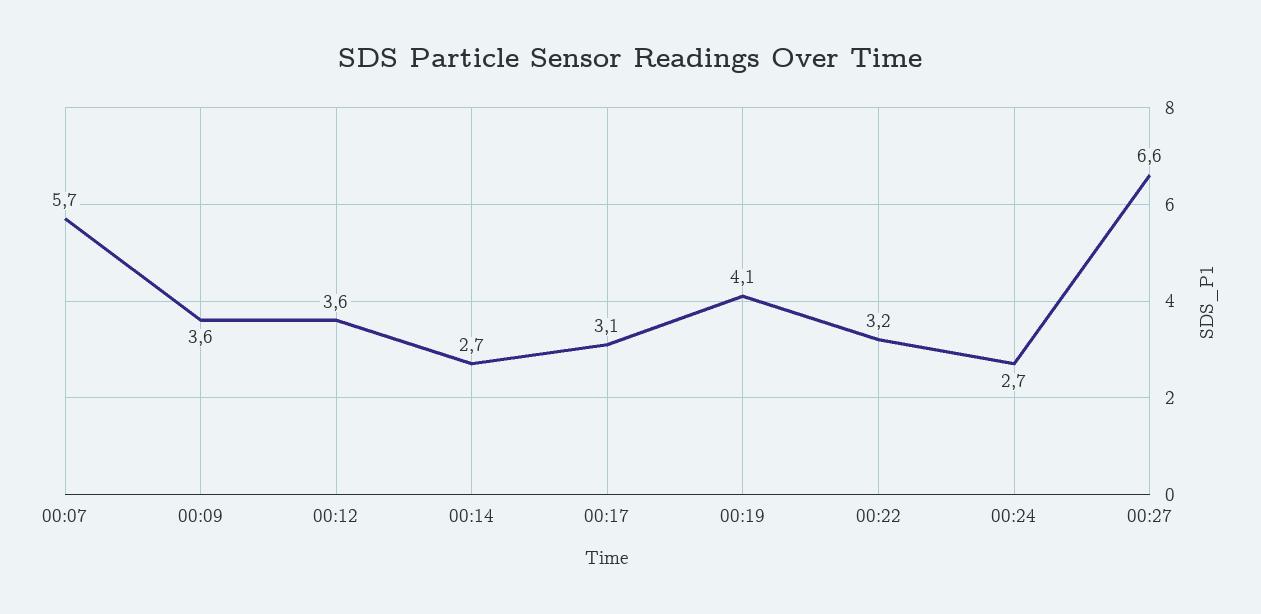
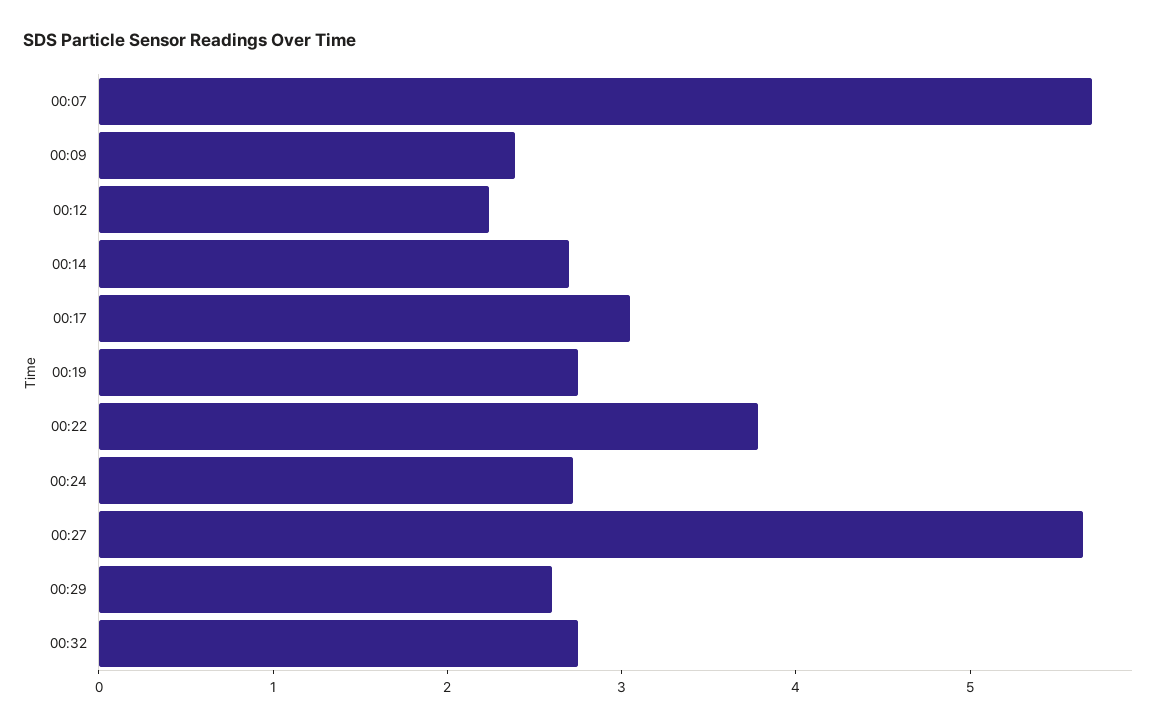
00:09: 3.6 -> 2.4
00:12: 3.6 -> 2.2
00:19: 4.1 -> 2.8
00:22: 3.2 -> 3.8
00:27: 6.6 -> 5.6
00:29: none -> 2.6
00:32: none -> 2.8

